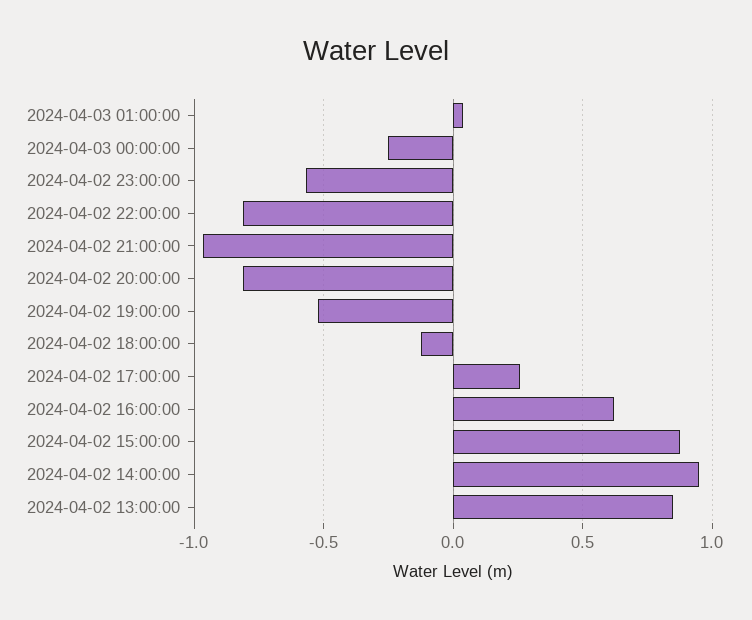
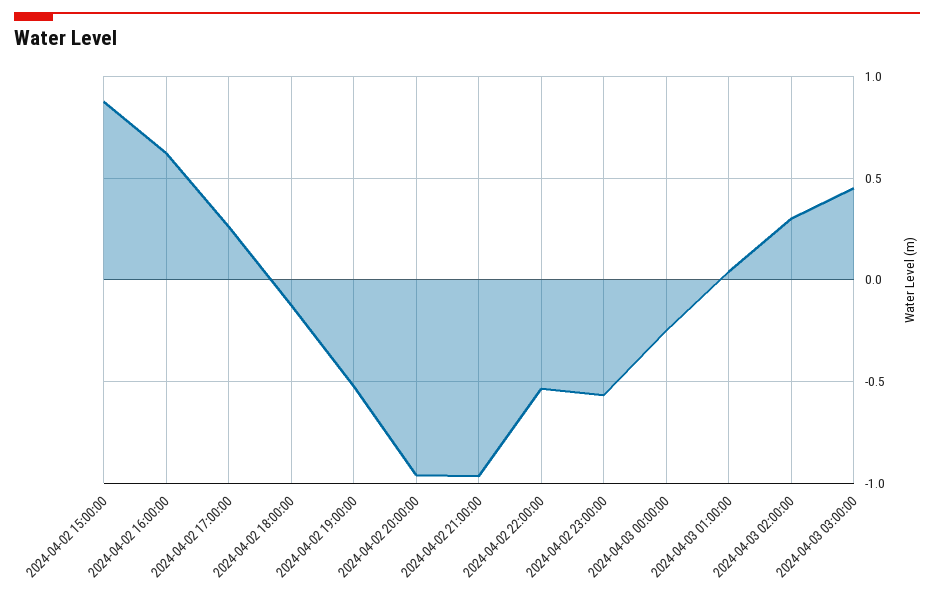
2024-04-02 22:00:00: -0.8 -> -0.55
2024-04-02 20:00:00: -0.8 -> -0.95
2024-04-02 14:00:00: 0.95 -> none
2024-04-02 13:00:00: 0.85 -> none
2024-04-03 02:00:00: none -> 0.3
2024-04-03 03:00:00: none -> 0.45

